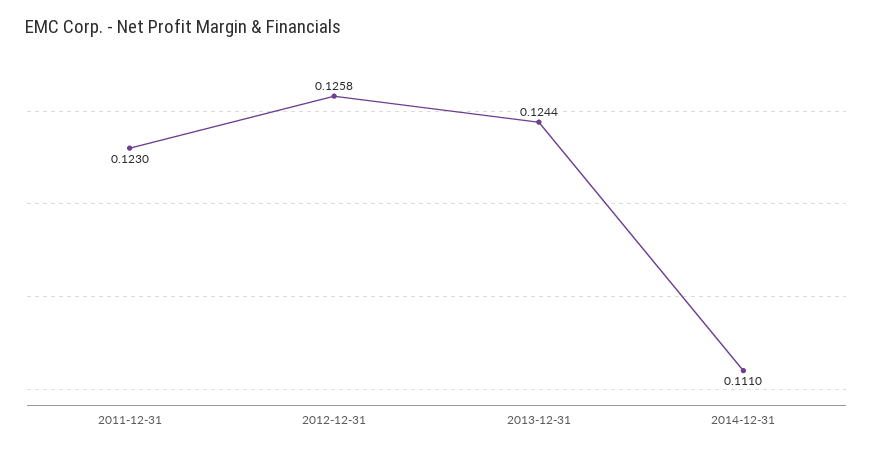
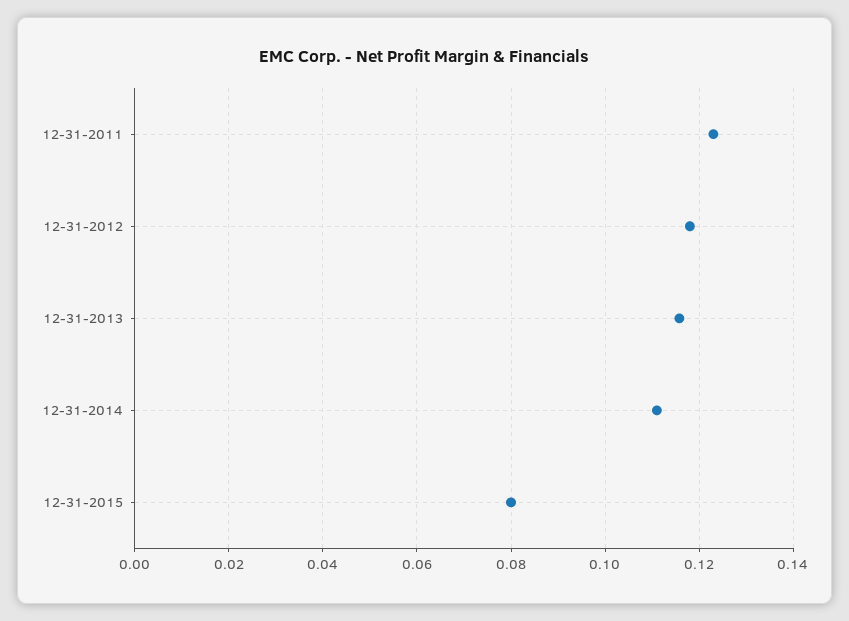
2012-12-31: 0.1258 -> 0.118
2013-12-31: 0.1244 -> 0.116
12-31-2015: none -> 0.08

